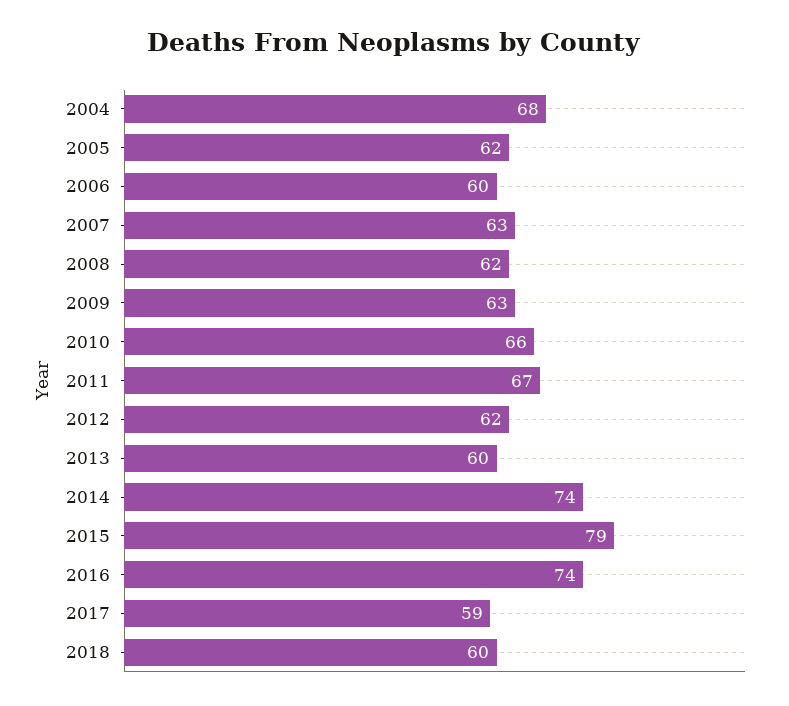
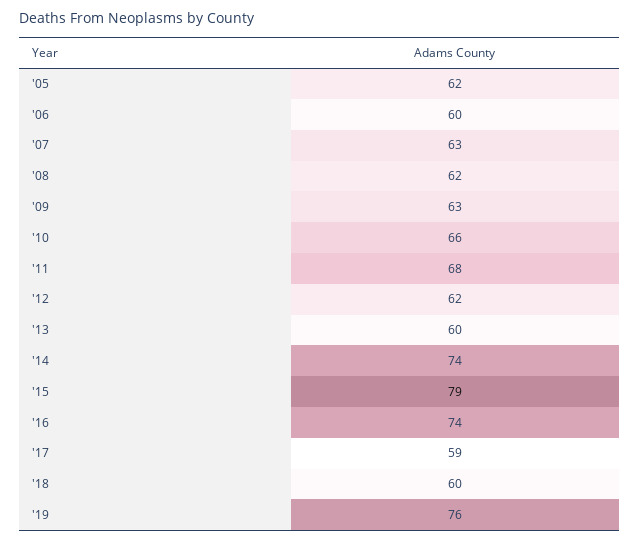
2004: 68 -> none
2011: 67 -> 68
'19: none -> 76

